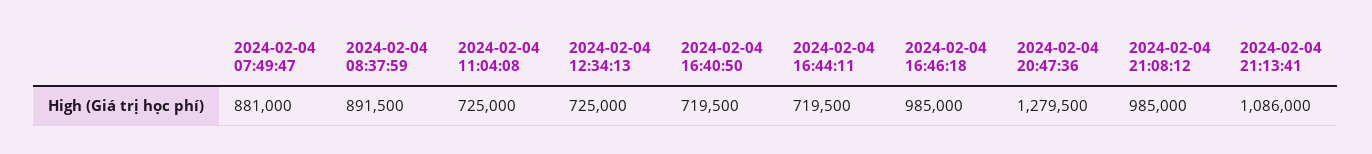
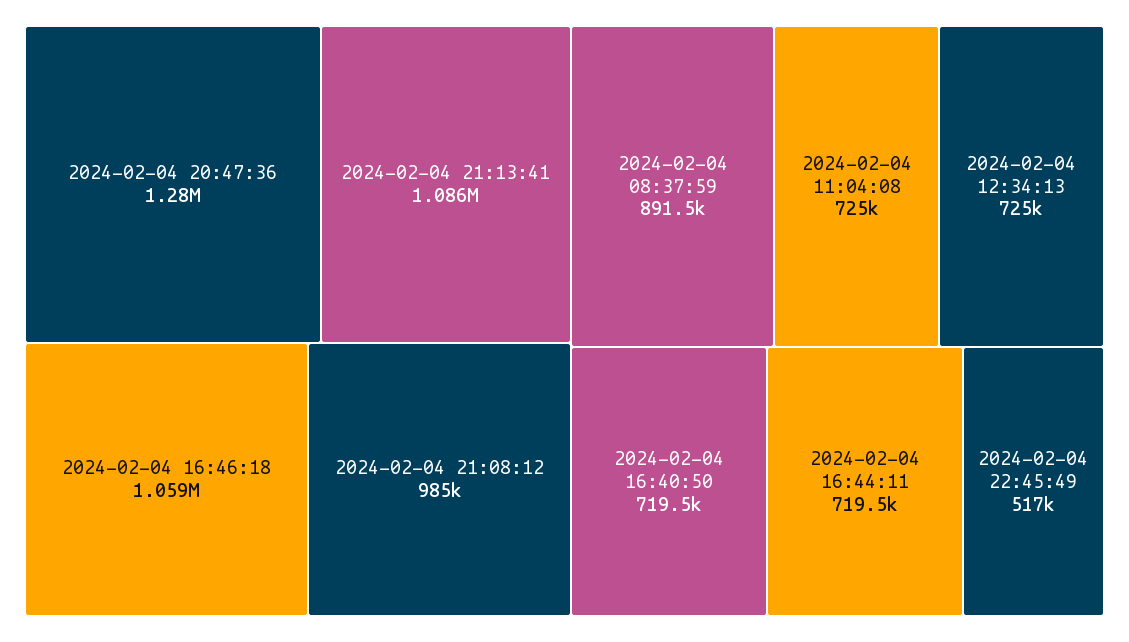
2024-02-04 07:49:47: 881000 -> none
2024-02-04 16:46:18: 985000 -> 1059000
2024-02-04 22:45:49: none -> 517000

